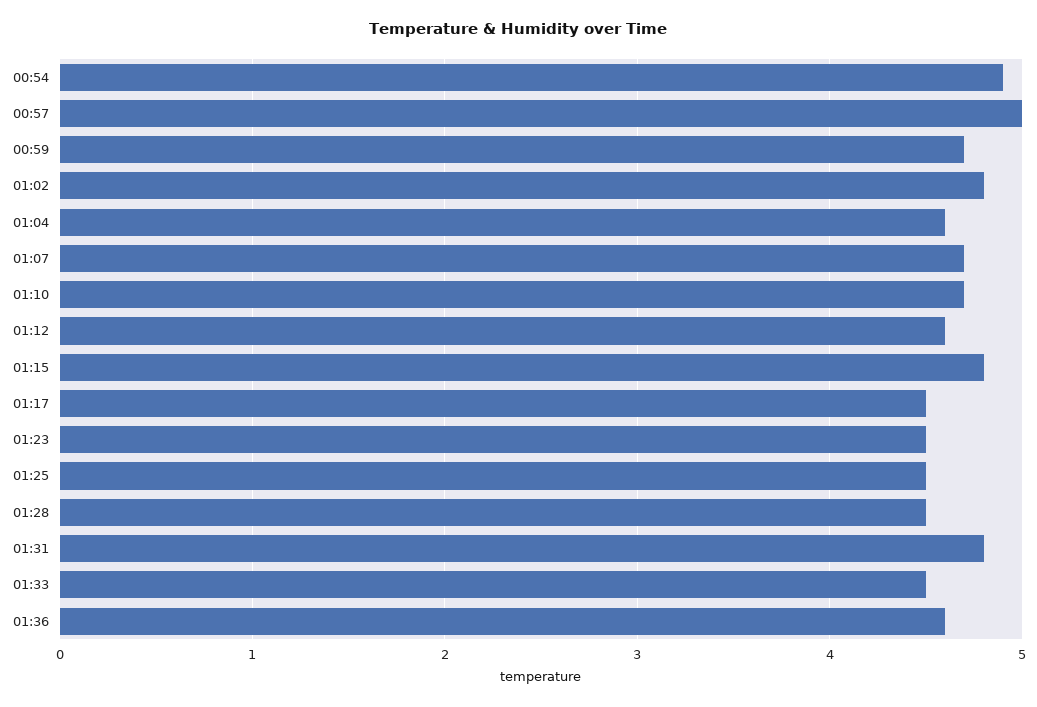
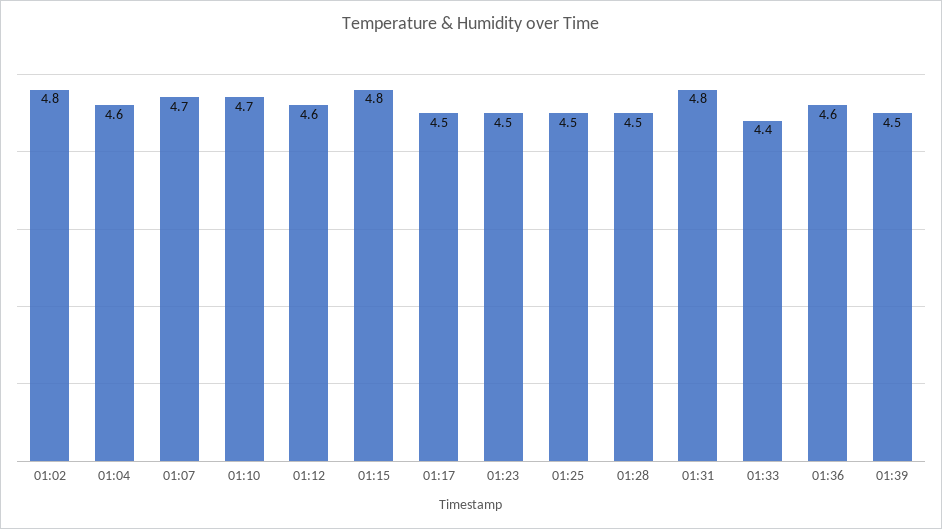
00:54: 4.9 -> none
00:57: 5 -> none
00:59: 4.7 -> none
01:33: 4.5 -> 4.4
01:39: none -> 4.5

